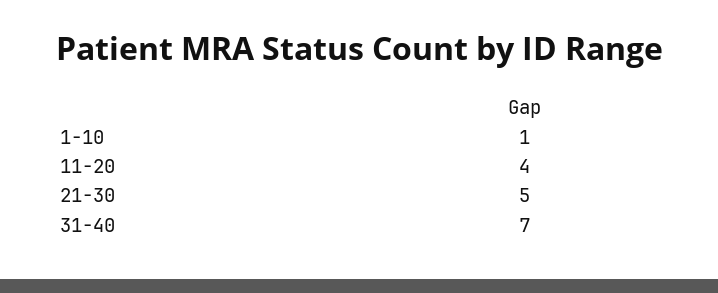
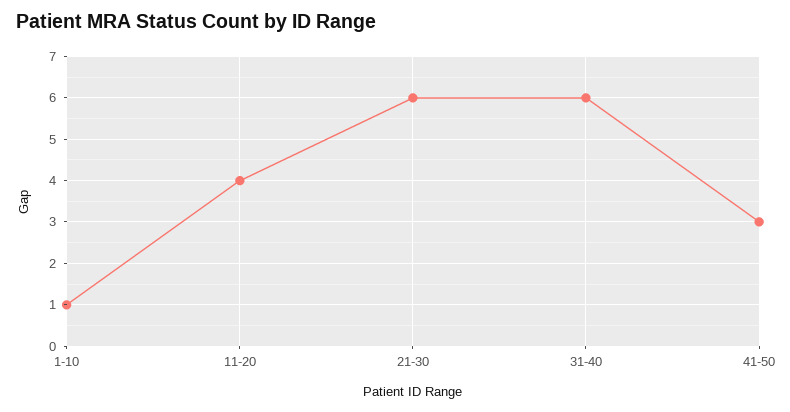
21-30: 5 -> 6
31-40: 7 -> 6
41-50: none -> 3

